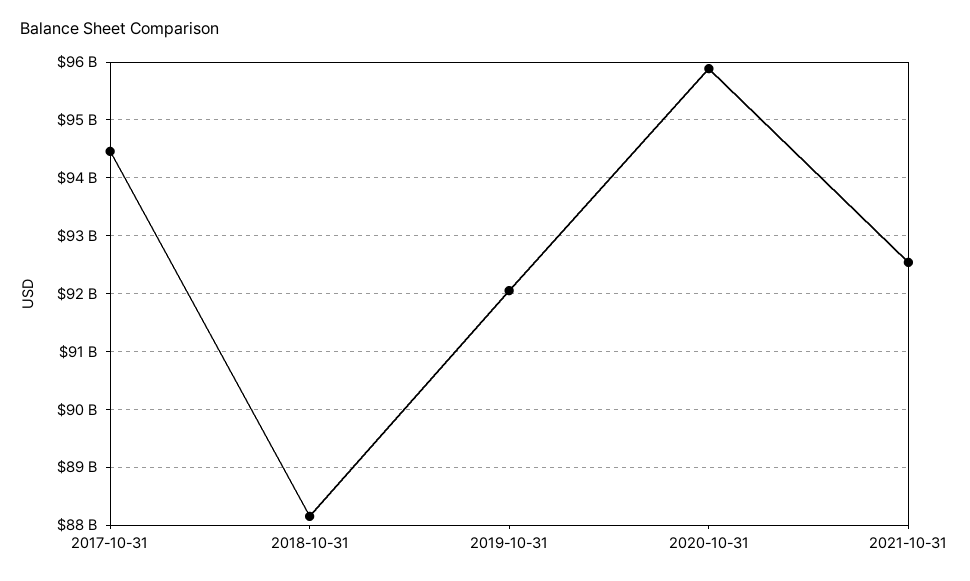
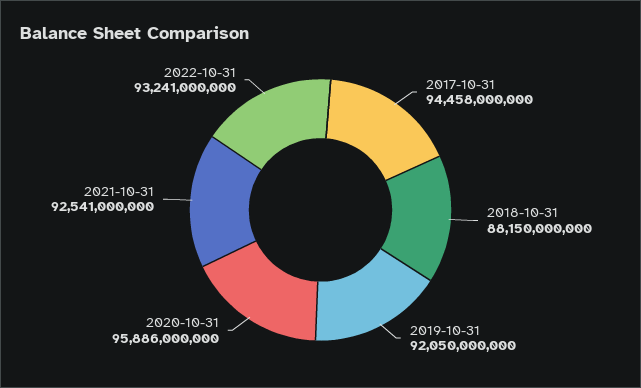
2022-10-31: none -> 93241000000

